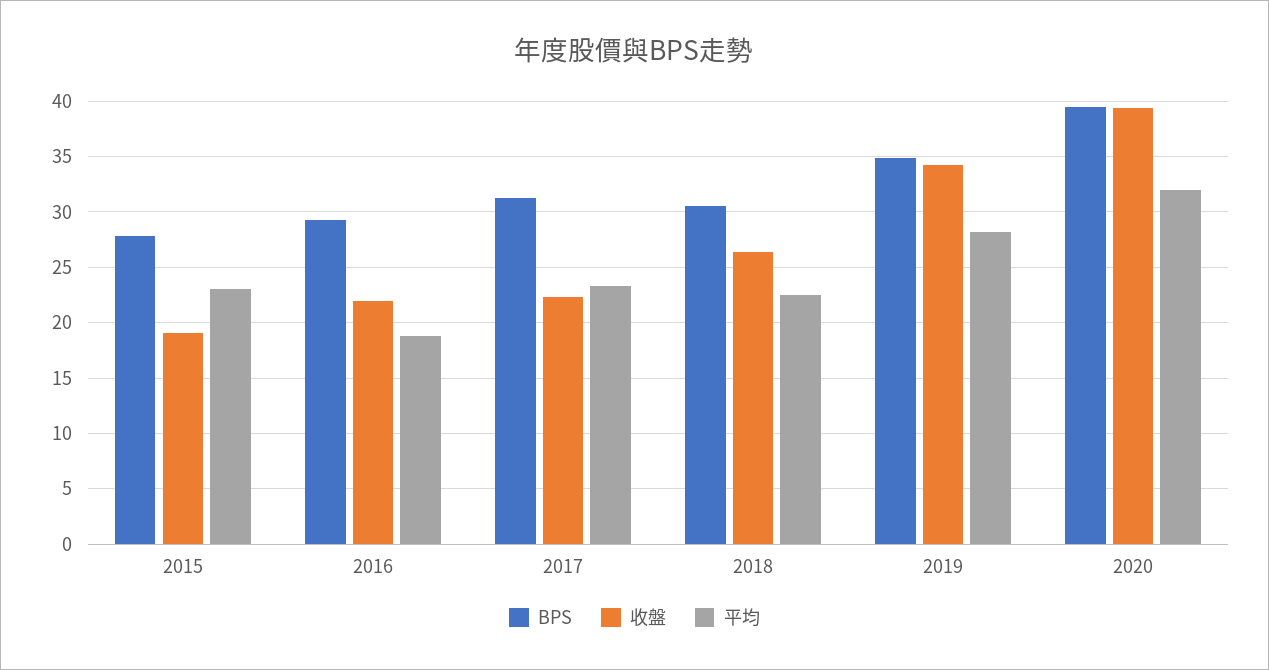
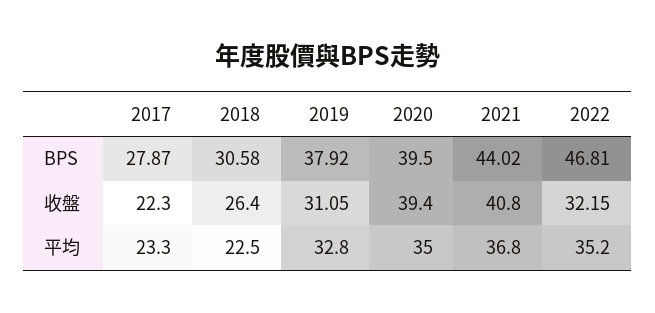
BPS, 2015: 28 -> none
收盤, 2015: 19 -> none
平均, 2015: 23 -> none
BPS, 2016: 29 -> none
收盤, 2016: 22 -> none
平均, 2016: 19 -> none
BPS, 2017: 31 -> 27.87
BPS, 2019: 35 -> 37.92
收盤, 2019: 34 -> 31.05
平均, 2019: 28 -> 32.8
平均, 2020: 32 -> 35
BPS, 2021: none -> 44.02
BPS, 2022: none -> 46.81
收盤, 2021: none -> 40.8
收盤, 2022: none -> 32.15
平均, 2021: none -> 36.8
平均, 2022: none -> 35.2

